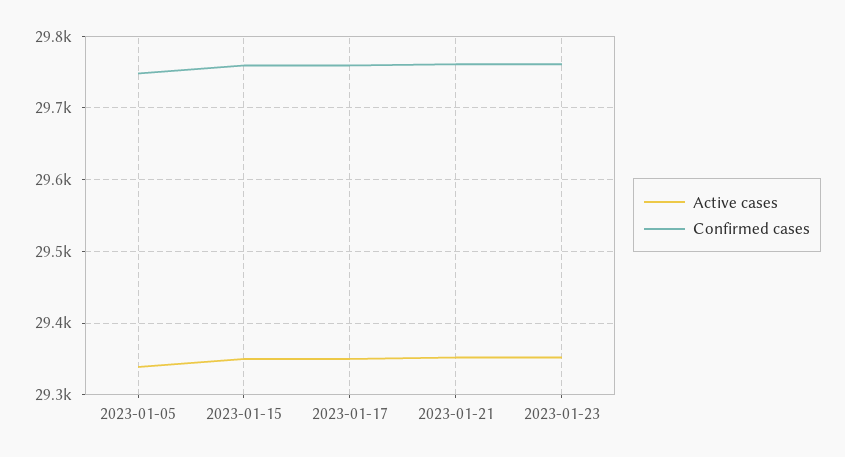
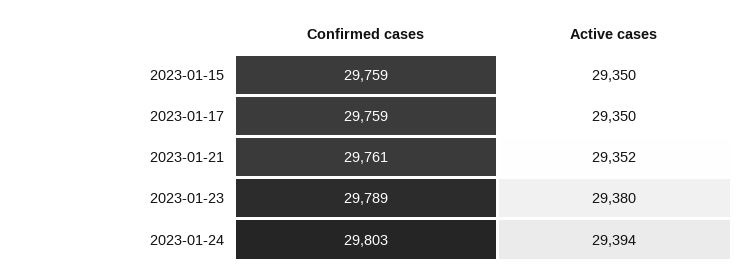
Active cases, 2023-01-05: 29340 -> none
Confirmed cases, 2023-01-05: 29750 -> none
Active cases, 2023-01-23: 29350 -> 29380
Confirmed cases, 2023-01-23: 29760 -> 29789
Confirmed cases, 2023-01-24: none -> 29803
Active cases, 2023-01-24: none -> 29394

